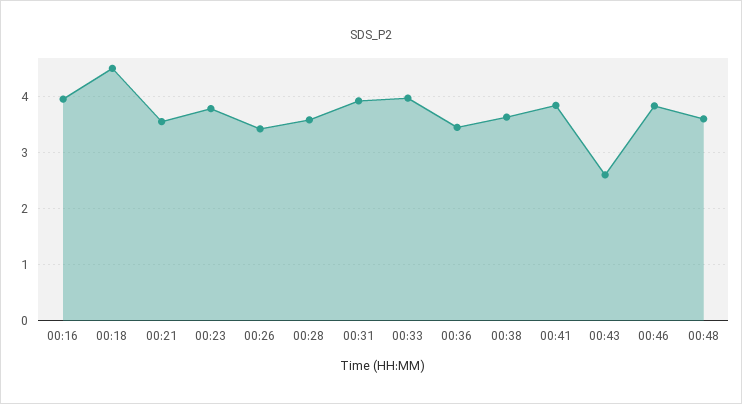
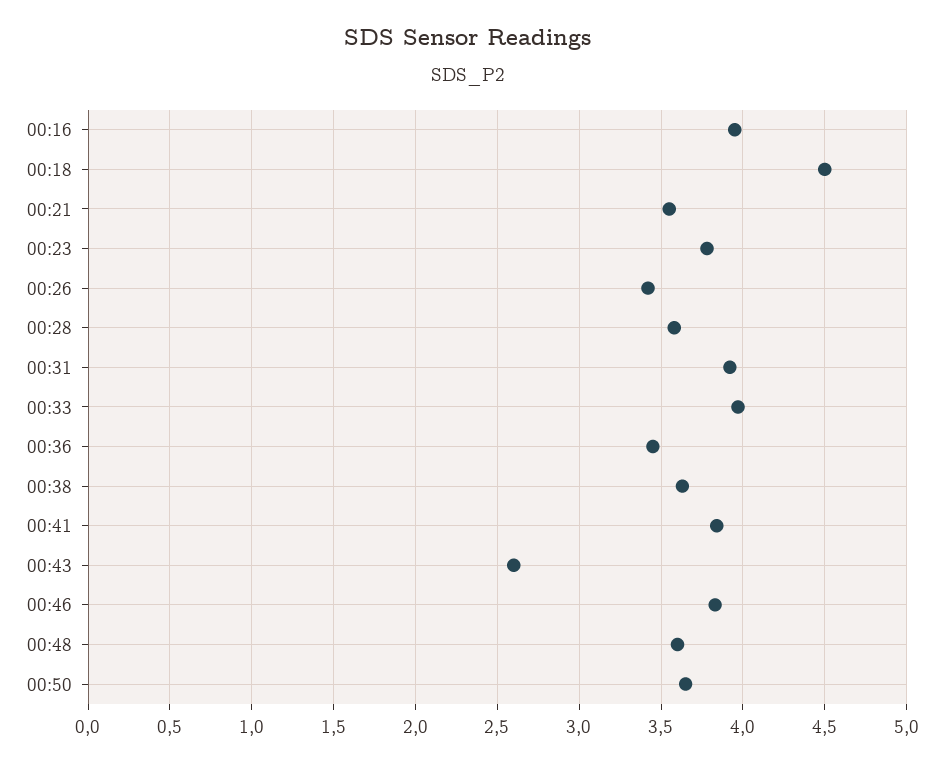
00:50: none -> 3.65

